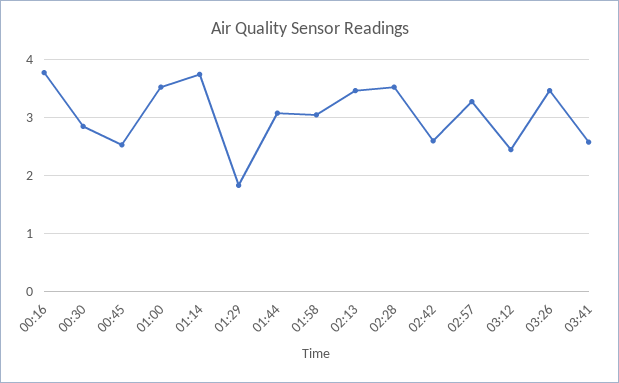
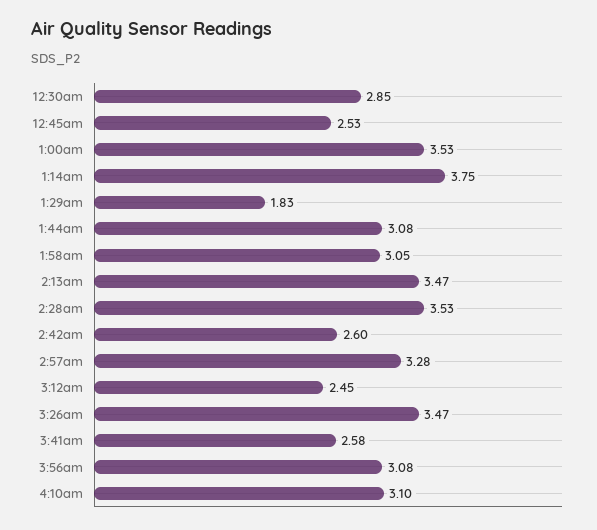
00:16: 3.8 -> none
3:56am: none -> 3.08
4:10am: none -> 3.1

